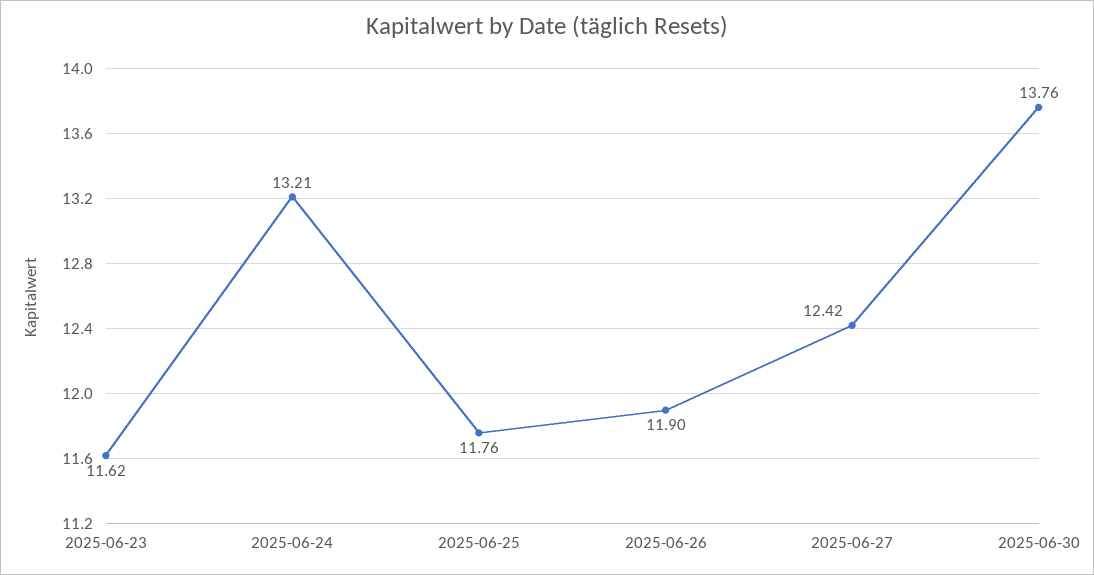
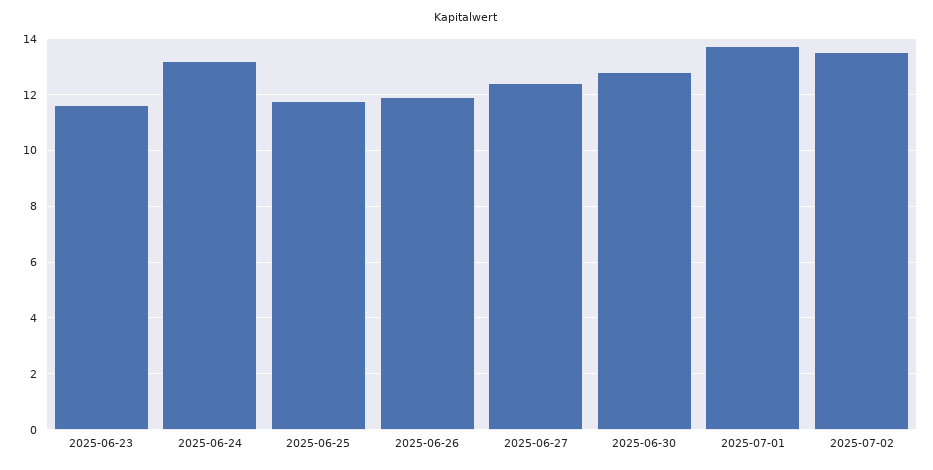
2025-06-30: 13.76 -> 12.75
2025-07-01: none -> 13.75
2025-07-02: none -> 13.5

